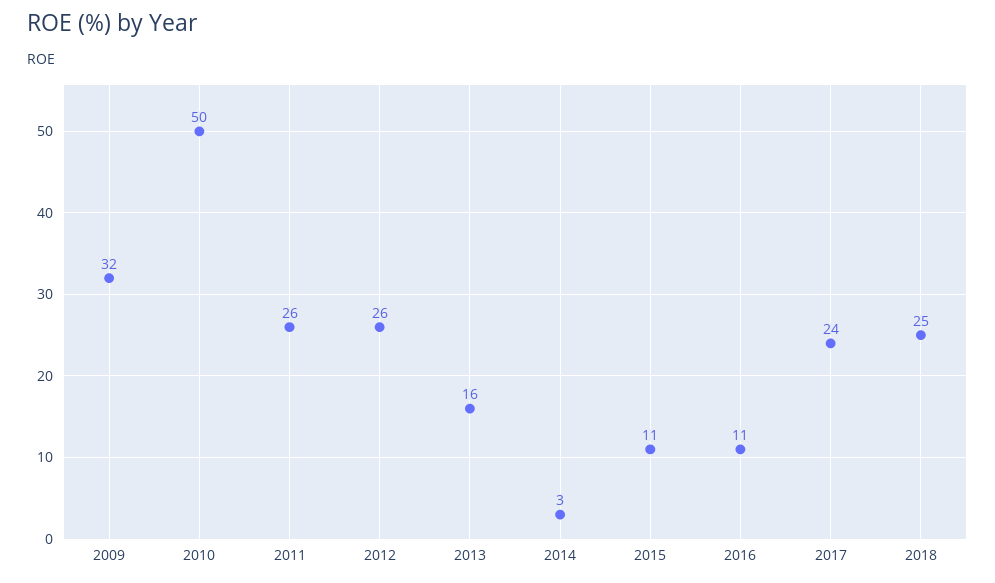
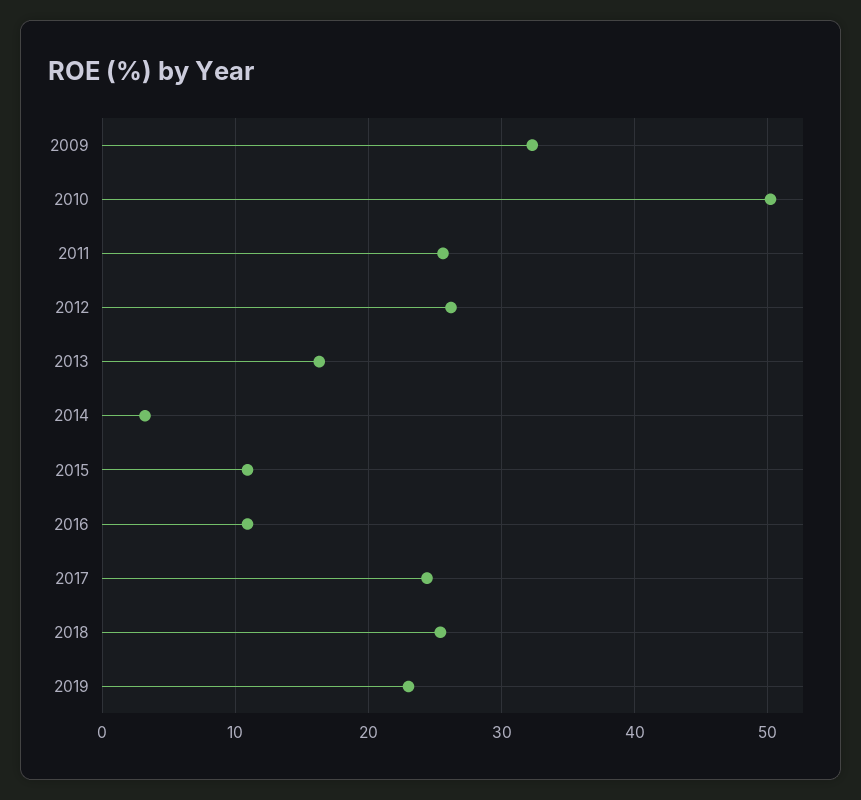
2019: none -> 23

